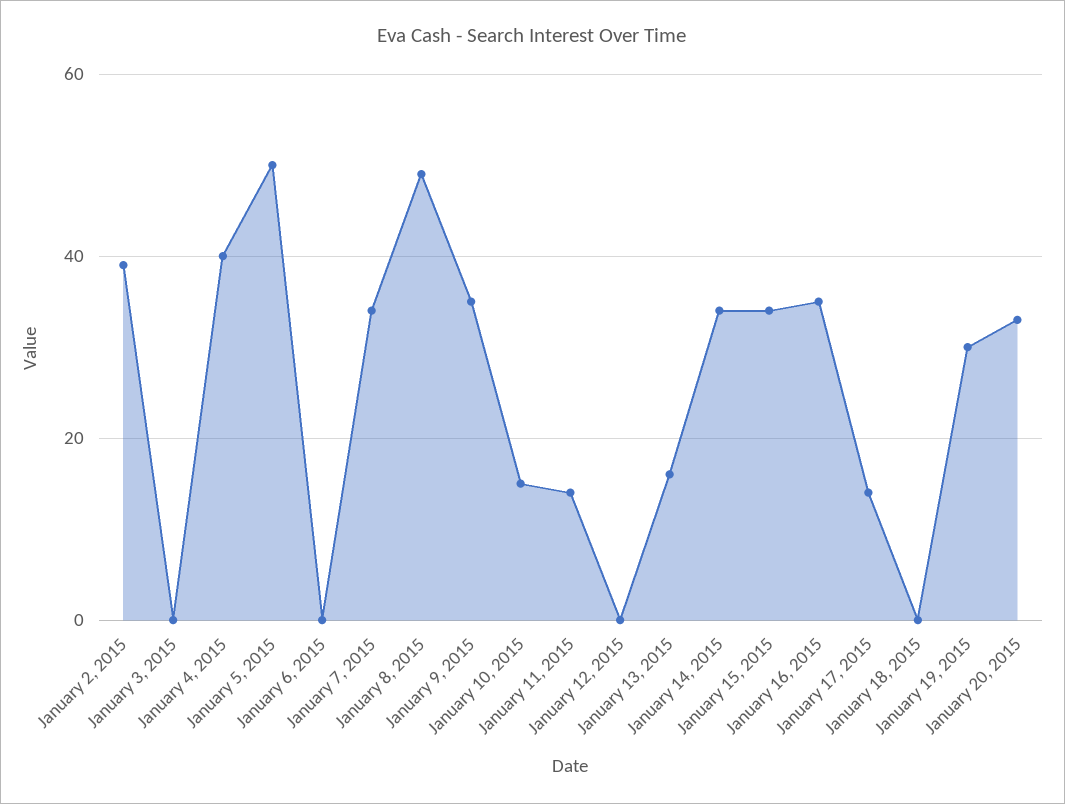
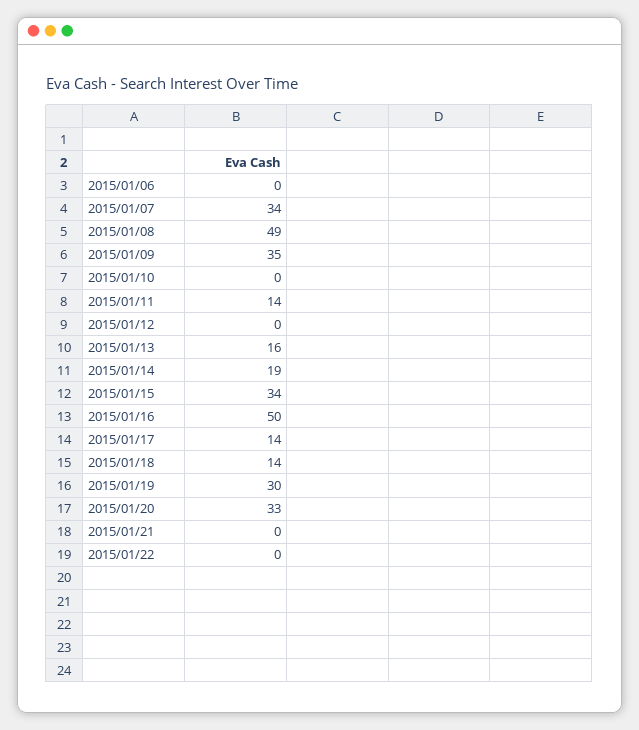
January 2, 2015: 40 -> none
January 3, 2015: 0 -> none
January 4, 2015: 40 -> none
January 5, 2015: 50 -> none
January 10, 2015: 15 -> 0
January 14, 2015: 35 -> 19
January 16, 2015: 35 -> 50
January 18, 2015: 0 -> 14
2015/01/21: none -> 0
2015/01/22: none -> 0

